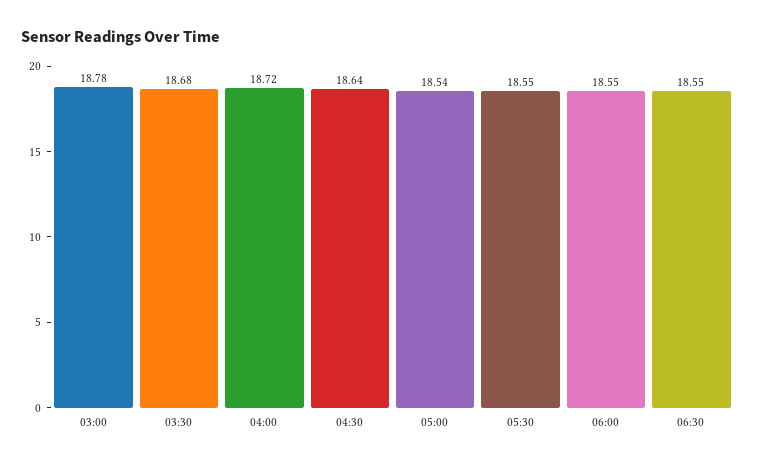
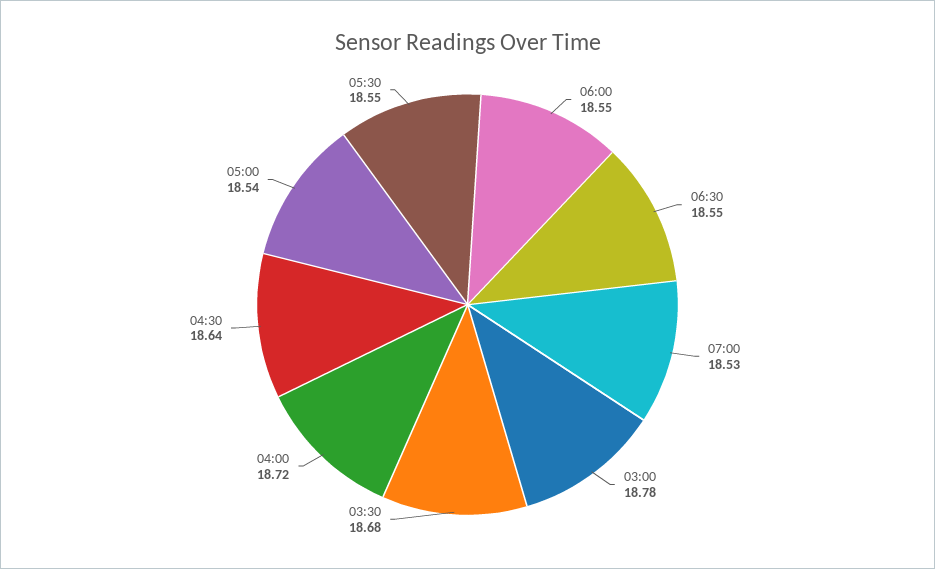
07:00: none -> 18.53

